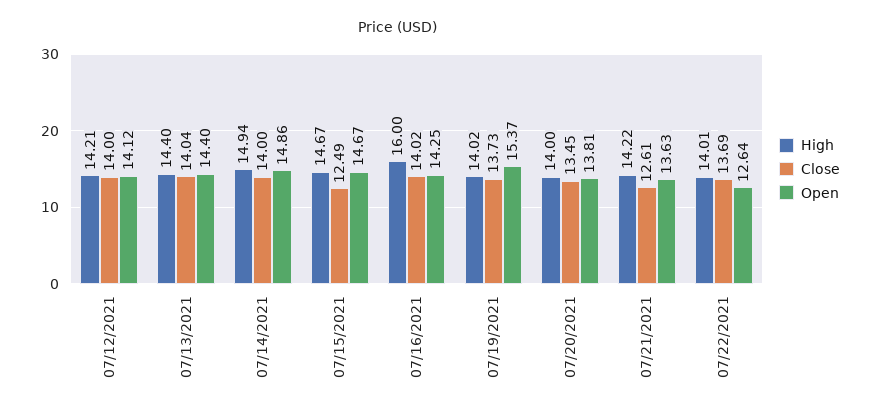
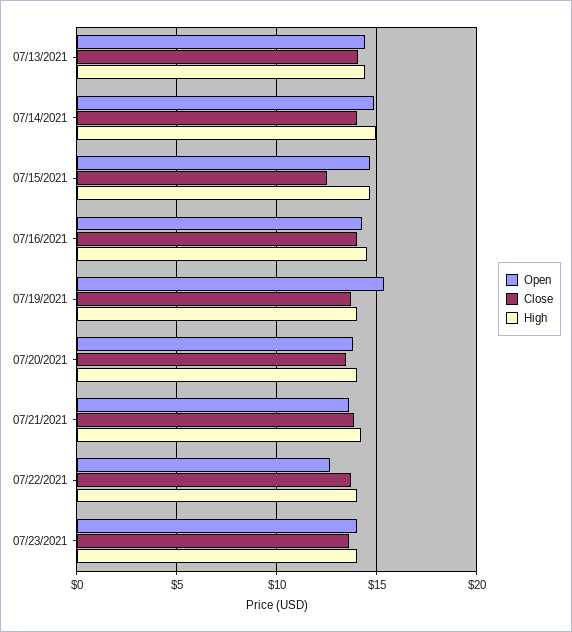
High, 07/12/2021: 14.21 -> none
Close, 07/12/2021: 14 -> none
Open, 07/12/2021: 14.12 -> none
High, 07/16/2021: 16 -> 14.5
Close, 07/21/2021: 12.61 -> 14
Open, 07/23/2021: none -> 14
Close, 07/23/2021: none -> 13.5
High, 07/23/2021: none -> 14

